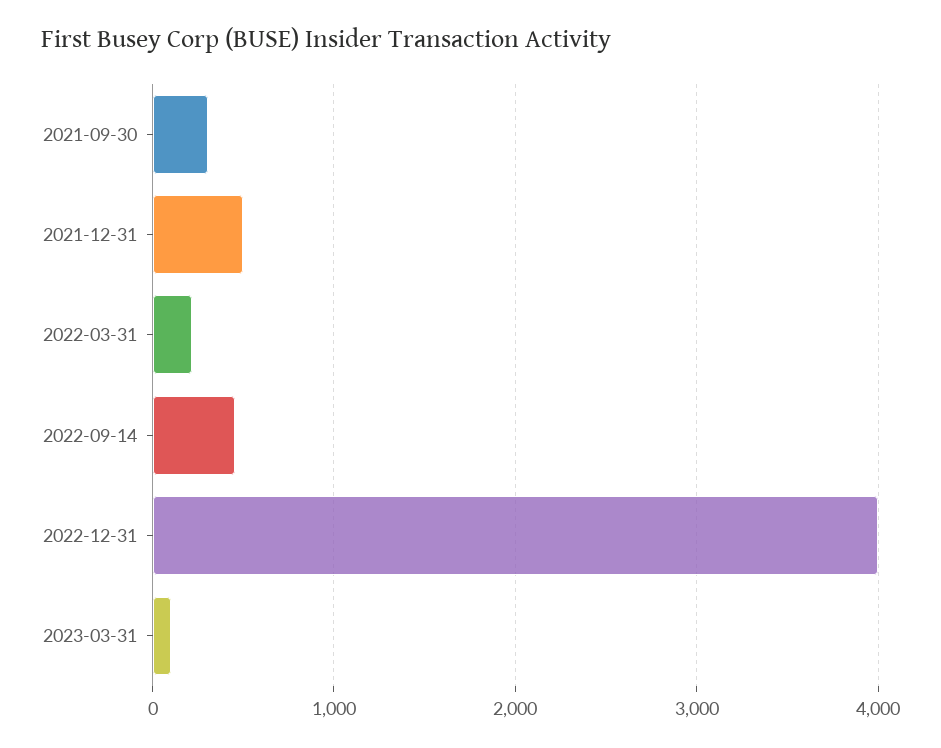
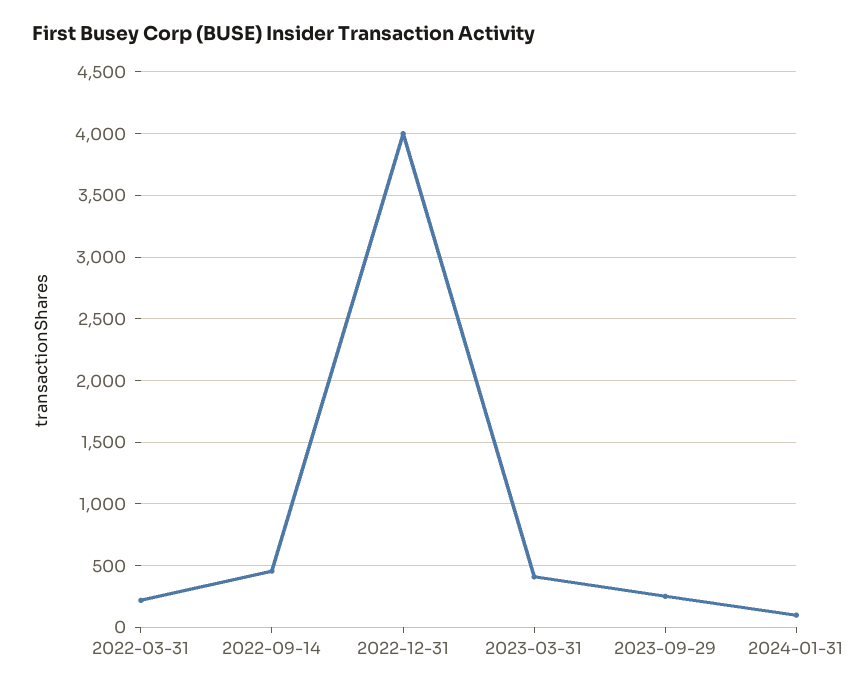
2021-09-30: 300 -> none
2021-12-31: 500 -> none
2023-03-31: 100 -> 400
2023-09-29: none -> 250
2024-01-31: none -> 100

